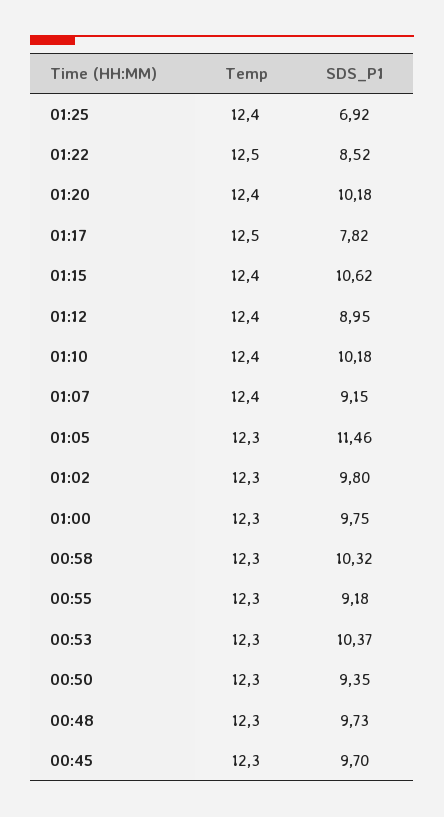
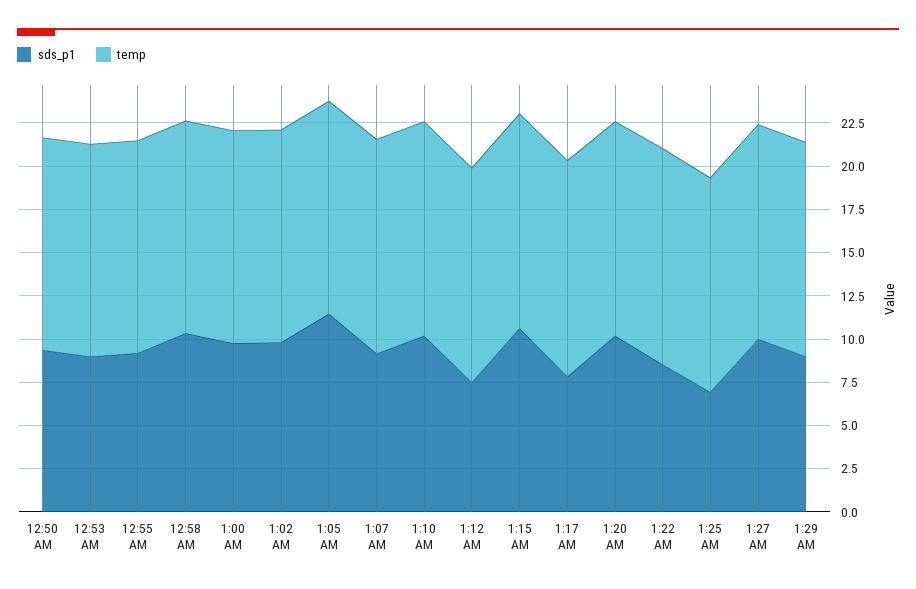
SDS_P1, 01:12: 8.95 -> 7.5
SDS_P1, 00:53: 10.37 -> 9
Temp, 00:48: 12.3 -> none
SDS_P1, 00:48: 9.73 -> none
Temp, 00:45: 12.3 -> none
SDS_P1, 00:45: 9.7 -> none
SDS_P1, 1:27 AM: none -> 10
Temp, 1:27 AM: none -> 12.5
SDS_P1, 1:29 AM: none -> 9
Temp, 1:29 AM: none -> 12.5

